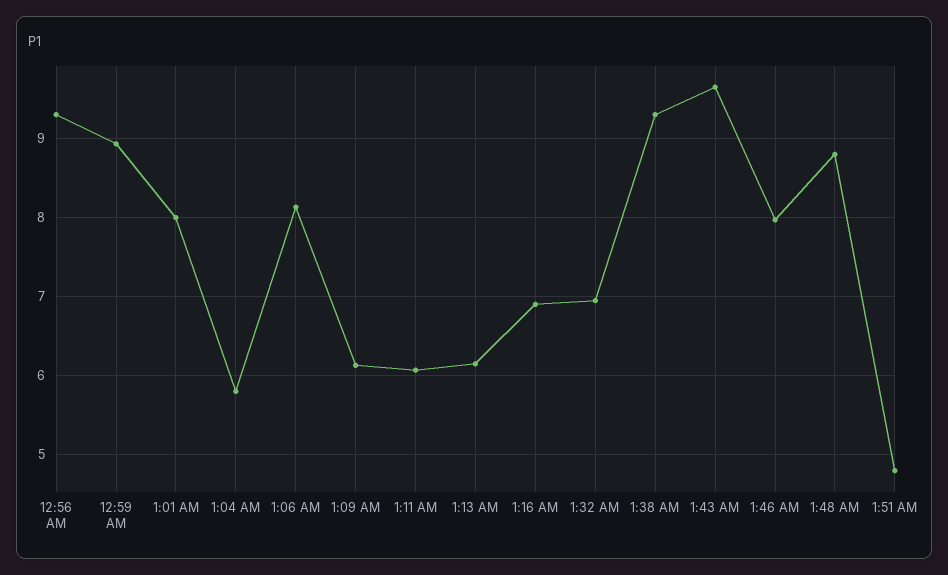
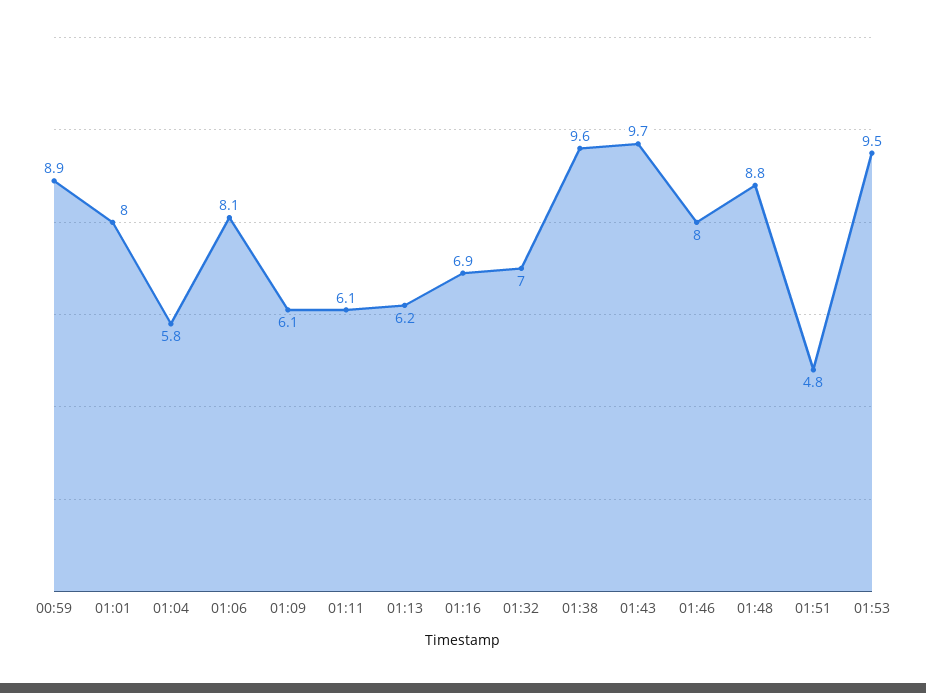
12:56 AM: 9.3 -> none
1:38 AM: 9.3 -> 9.6
01:53: none -> 9.5

